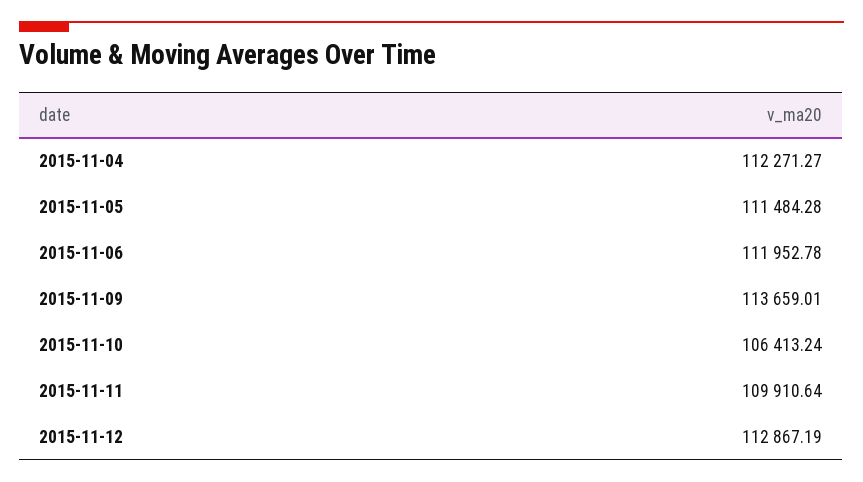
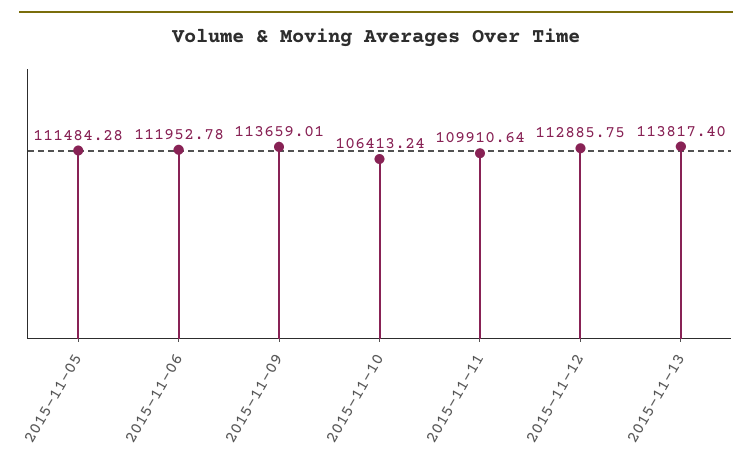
2015-11-04: 112271.27 -> none
2015-11-12: 112867.19 -> 112885.75
2015-11-13: none -> 113817.4

